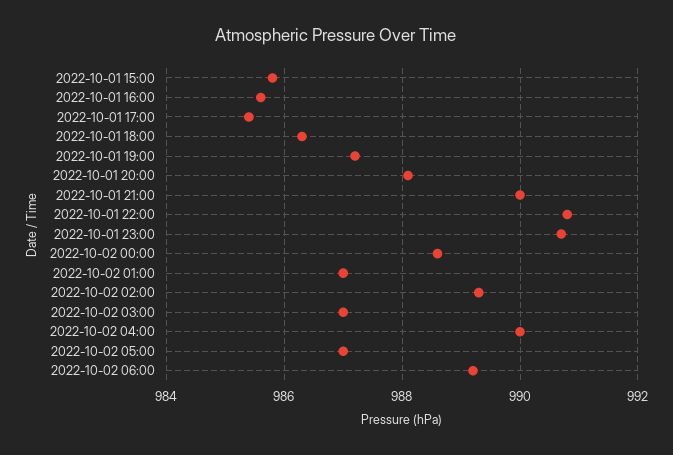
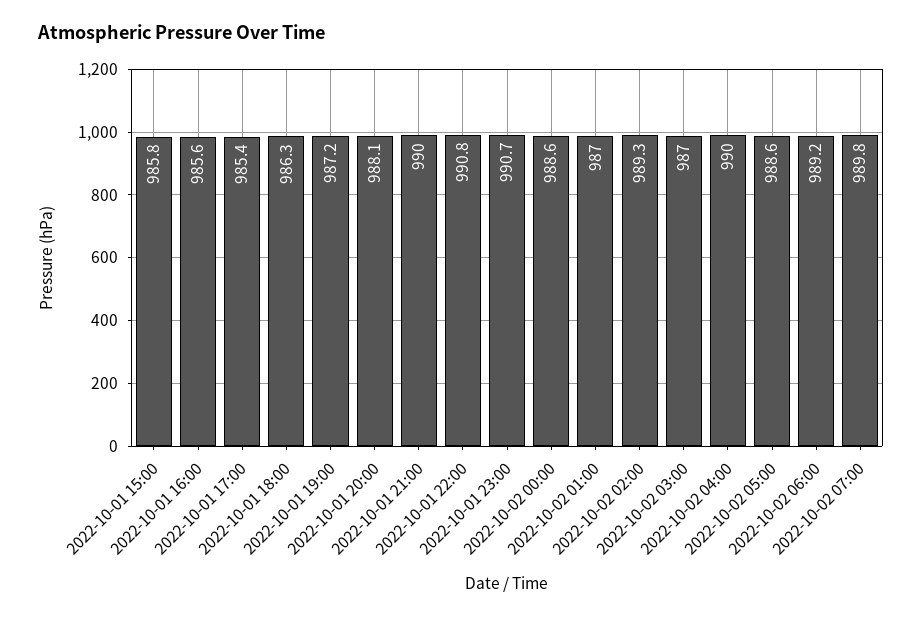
2022-10-02 05:00: 987 -> 988.6
2022-10-02 07:00: none -> 989.8

